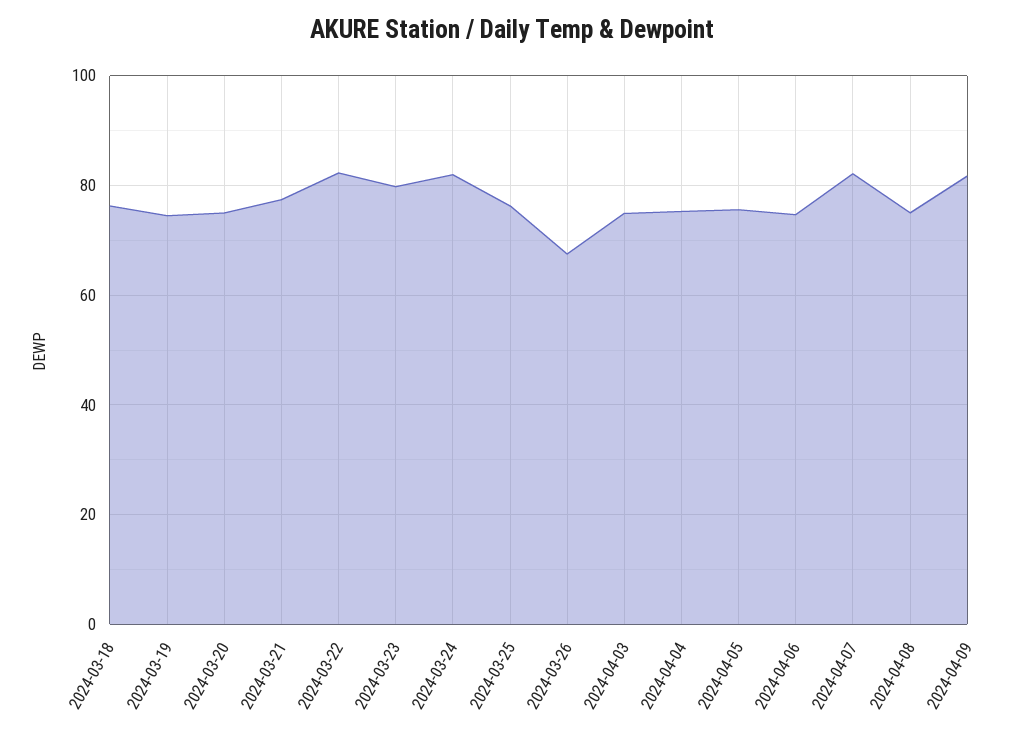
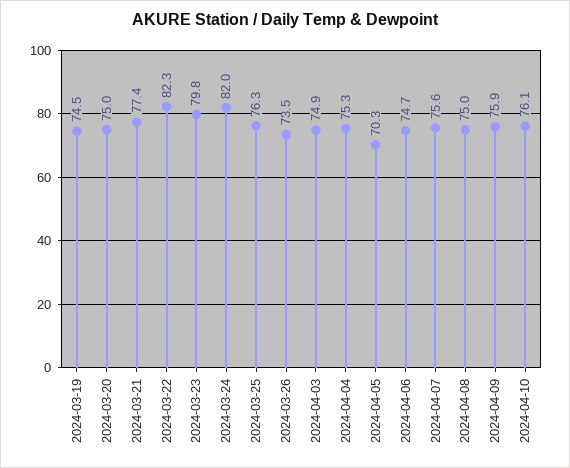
2024-03-18: 76 -> none
2024-03-26: 68 -> 73.5
2024-04-05: 76 -> 70.3
2024-04-07: 82 -> 75.6
2024-04-09: 82 -> 75.9
2024-04-10: none -> 76.1

